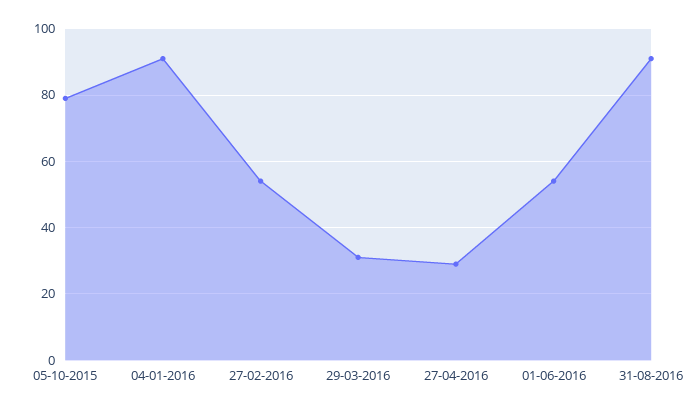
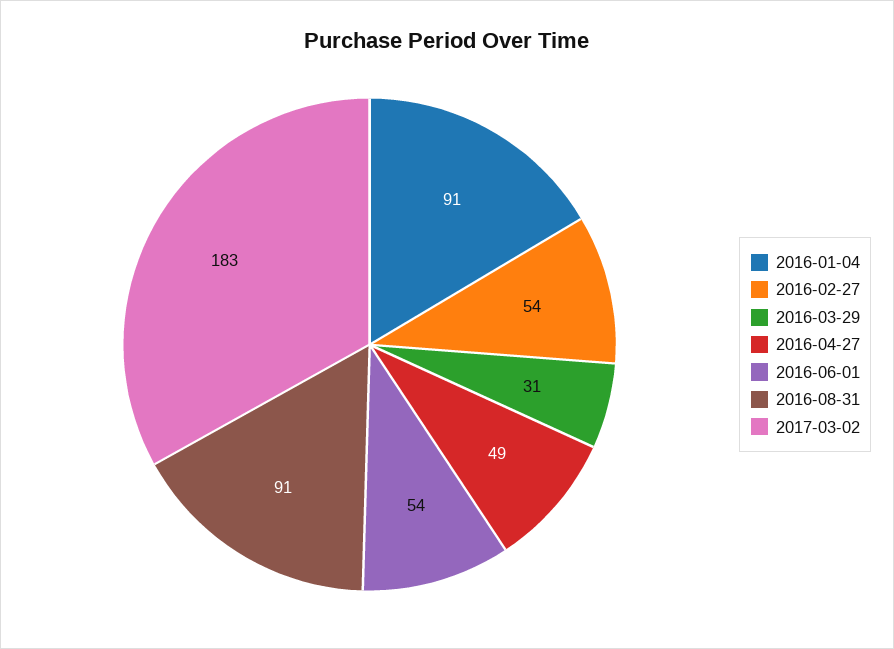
05-10-2015: 80 -> none
27-04-2016: 30 -> 49
2017-03-02: none -> 183

